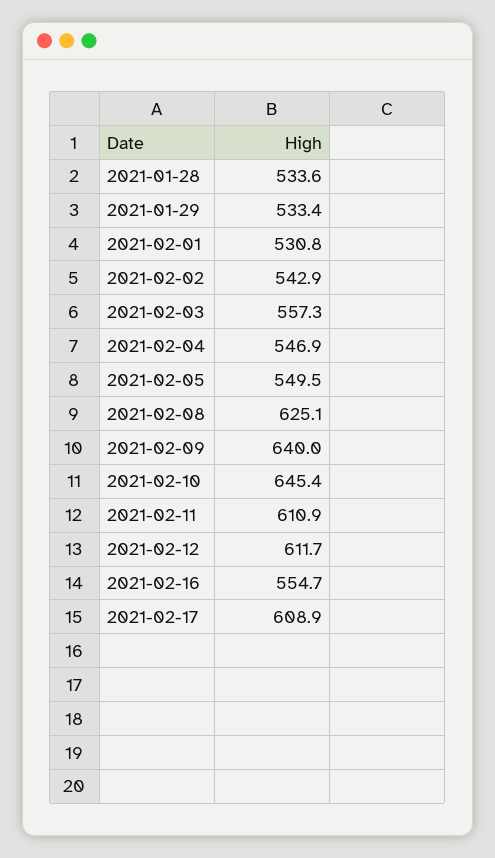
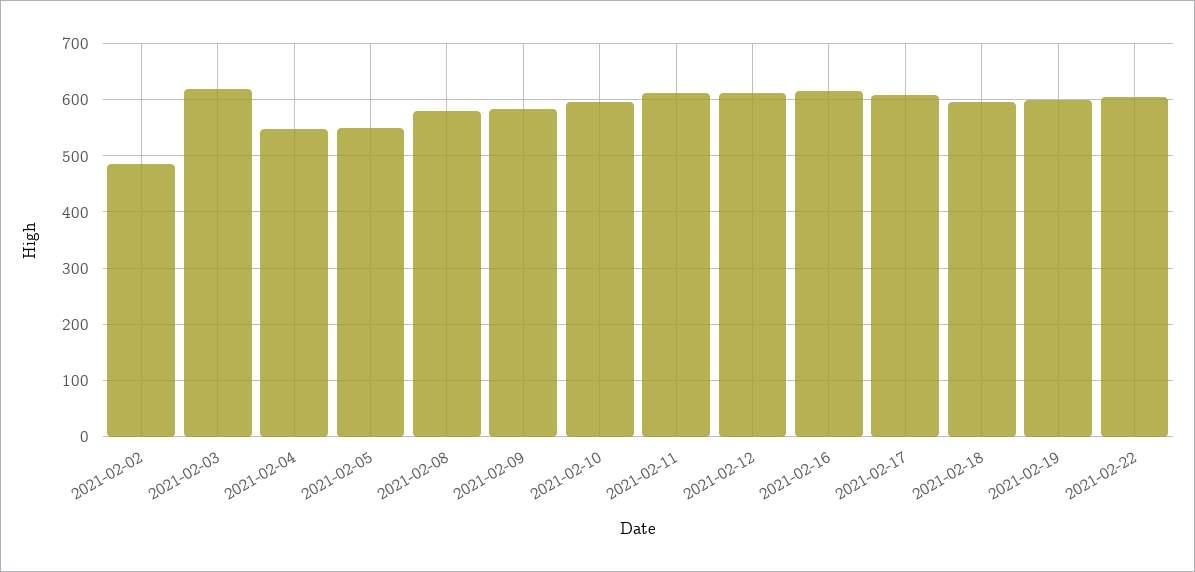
2021-01-28: 533.6 -> none
2021-01-29: 533.4 -> none
2021-02-01: 530.8 -> none
2021-02-02: 542.9 -> 480
2021-02-03: 557.3 -> 620
2021-02-08: 625.1 -> 580
2021-02-09: 640 -> 580
2021-02-10: 645.4 -> 600
2021-02-16: 554.7 -> 620
2021-02-18: none -> 600
2021-02-19: none -> 600
2021-02-22: none -> 600

